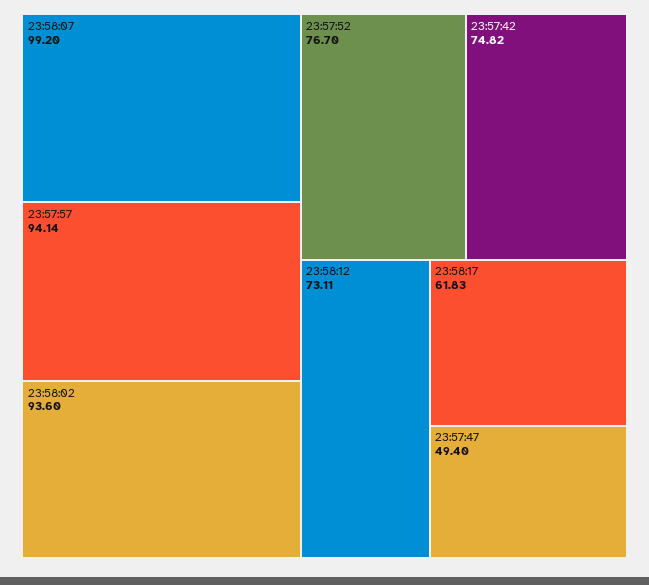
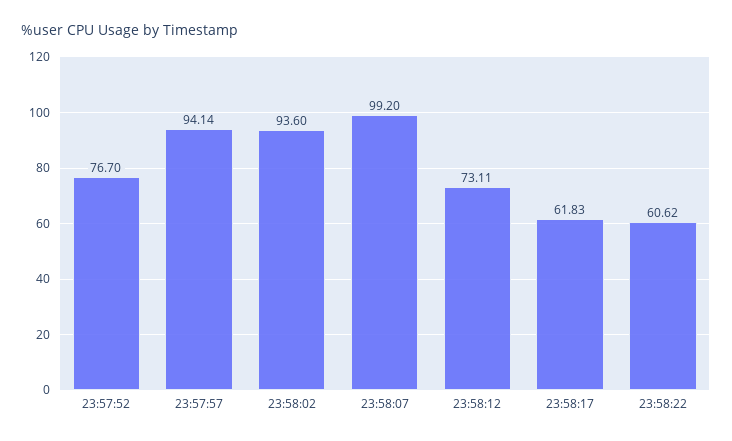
23:57:42: 74.82 -> none
23:57:47: 49.4 -> none
23:58:22: none -> 60.62

